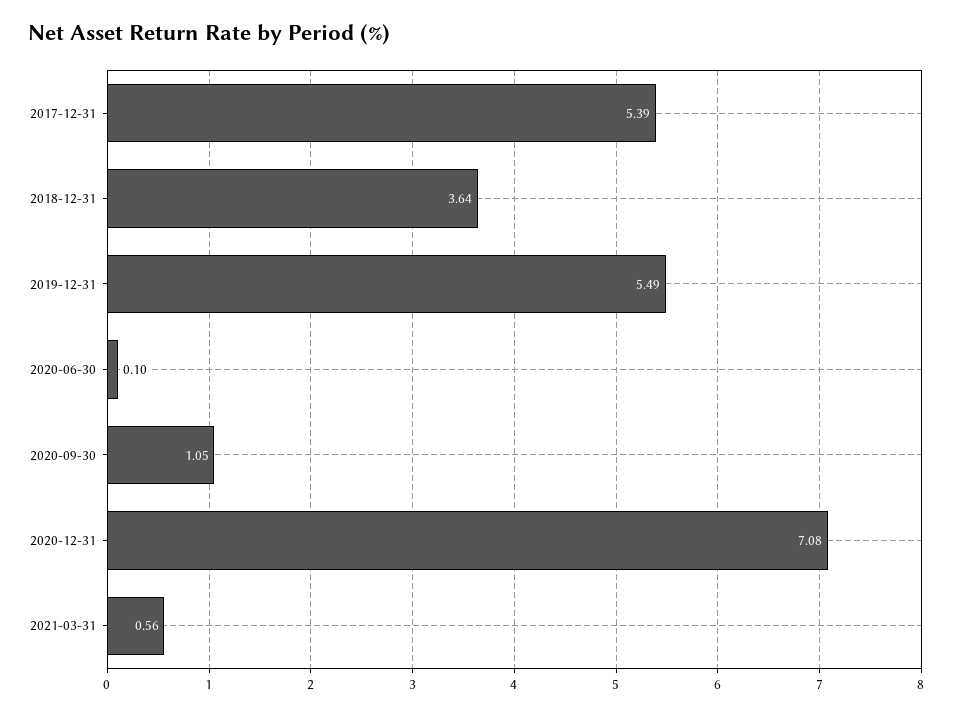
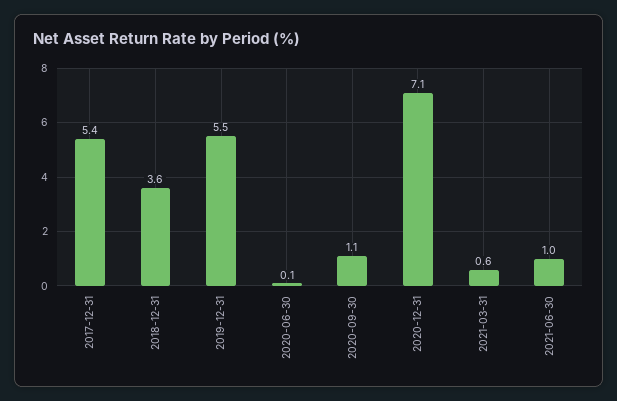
2021-06-30: none -> 1

